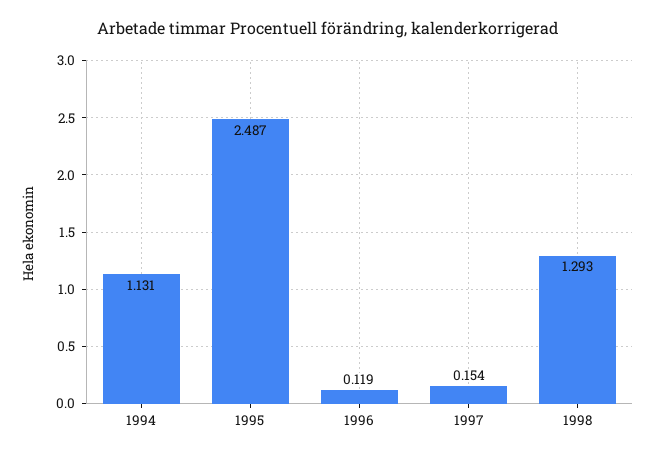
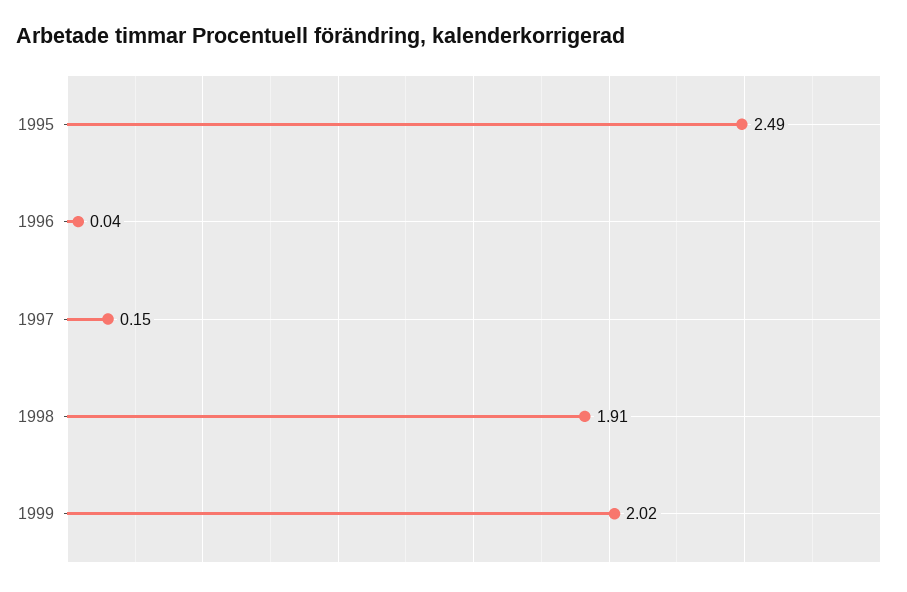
1994: 1.131 -> none
1996: 0.119 -> 0.04
1998: 1.293 -> 1.91
1999: none -> 2.02

